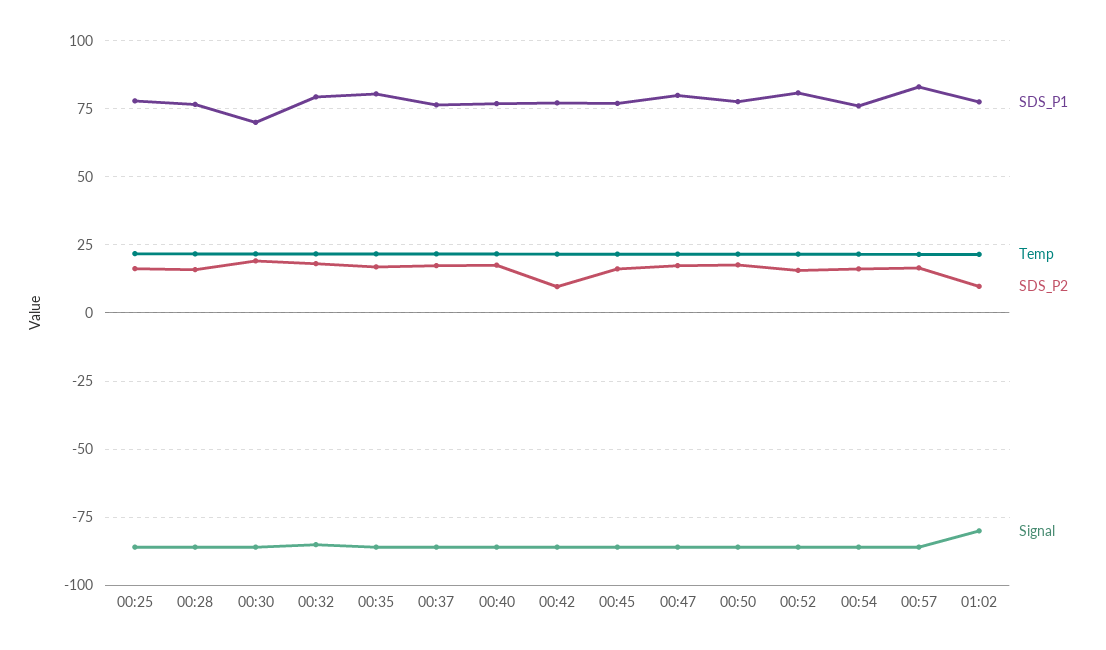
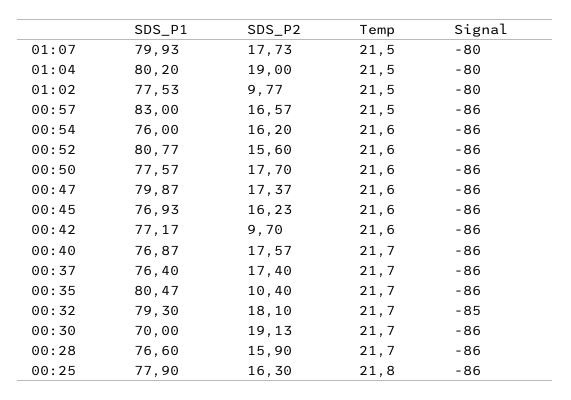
SDS_P2, 00:35: 17.5 -> 10.4
SDS_P1, 01:07: none -> 79.93
SDS_P2, 01:07: none -> 17.73
Temp, 01:07: none -> 21.5
Signal, 01:07: none -> -80
SDS_P1, 01:04: none -> 80.2
SDS_P2, 01:04: none -> 19
Temp, 01:04: none -> 21.5
Signal, 01:04: none -> -80

